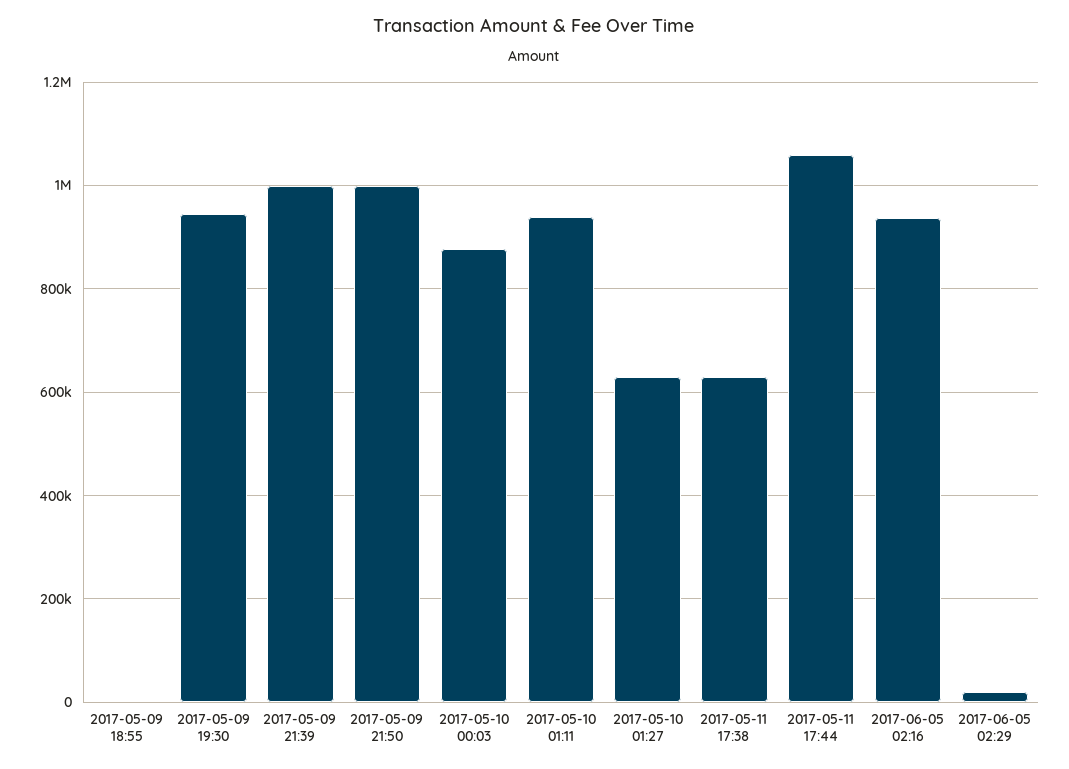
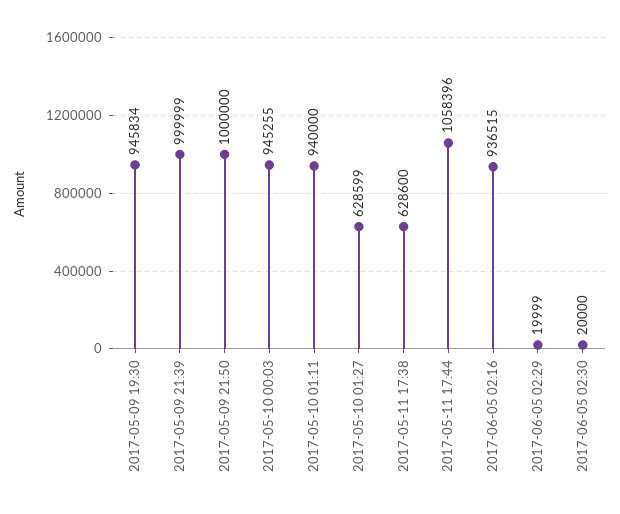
2017-05-09 18:55: 0 -> none
2017-05-10 00:03: 880000 -> 945255
2017-06-05 02:30: none -> 20000

